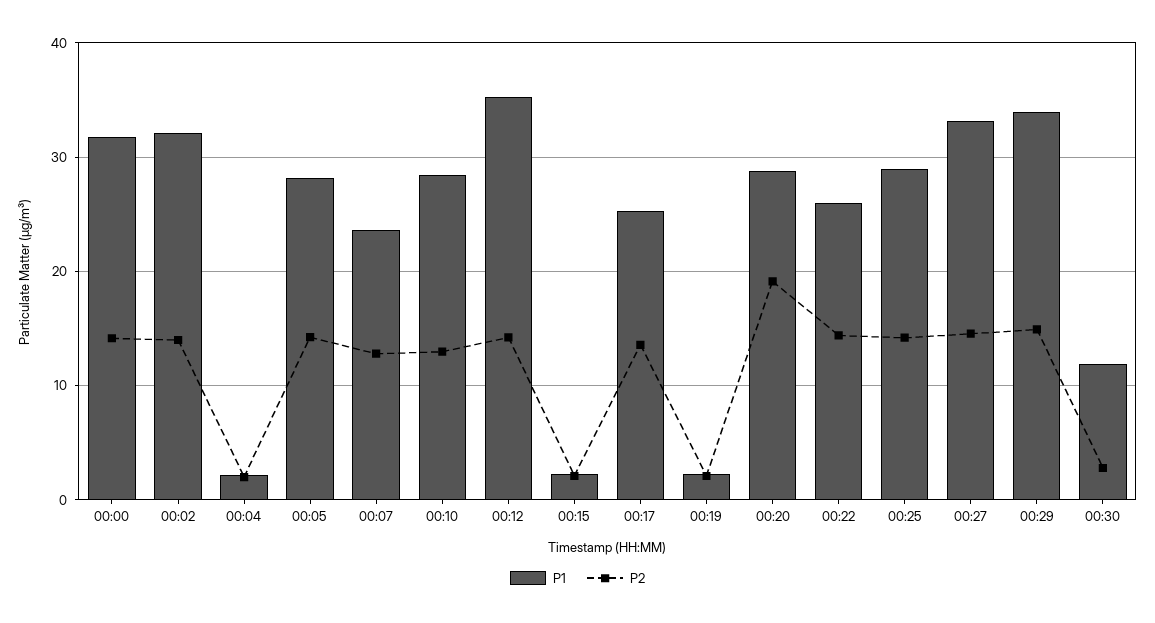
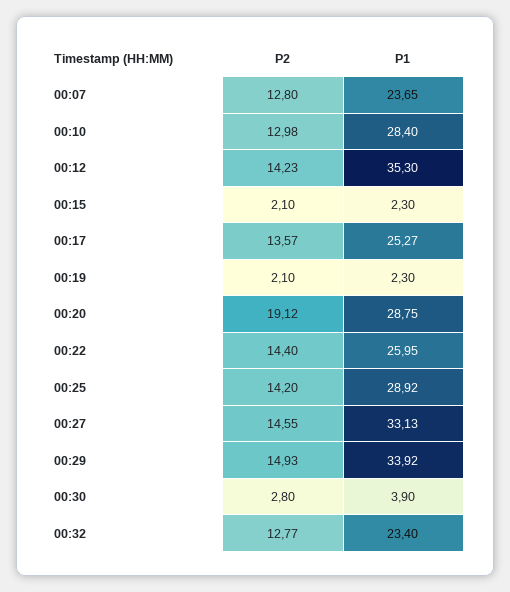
P1, 00:00: 32 -> none
P2, 00:00: 14 -> none
P1, 00:02: 32 -> none
P2, 00:02: 14 -> none
P1, 00:04: 2 -> none
P2, 00:04: 2 -> none
P1, 00:05: 28 -> none
P2, 00:05: 14 -> none
P1, 00:30: 12 -> 3.9
P2, 00:32: none -> 12.77
P1, 00:32: none -> 23.4

